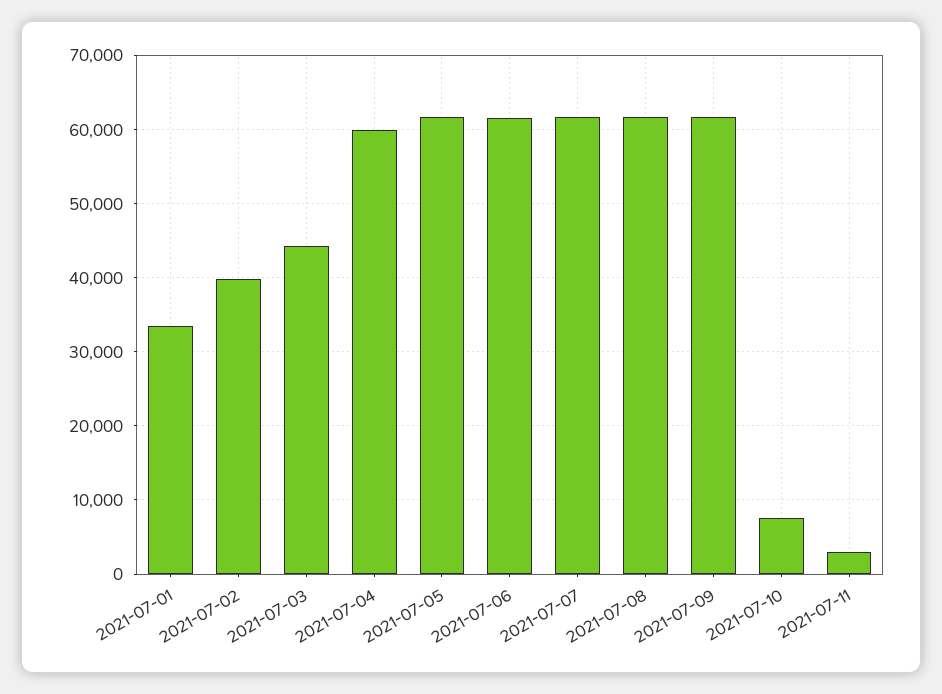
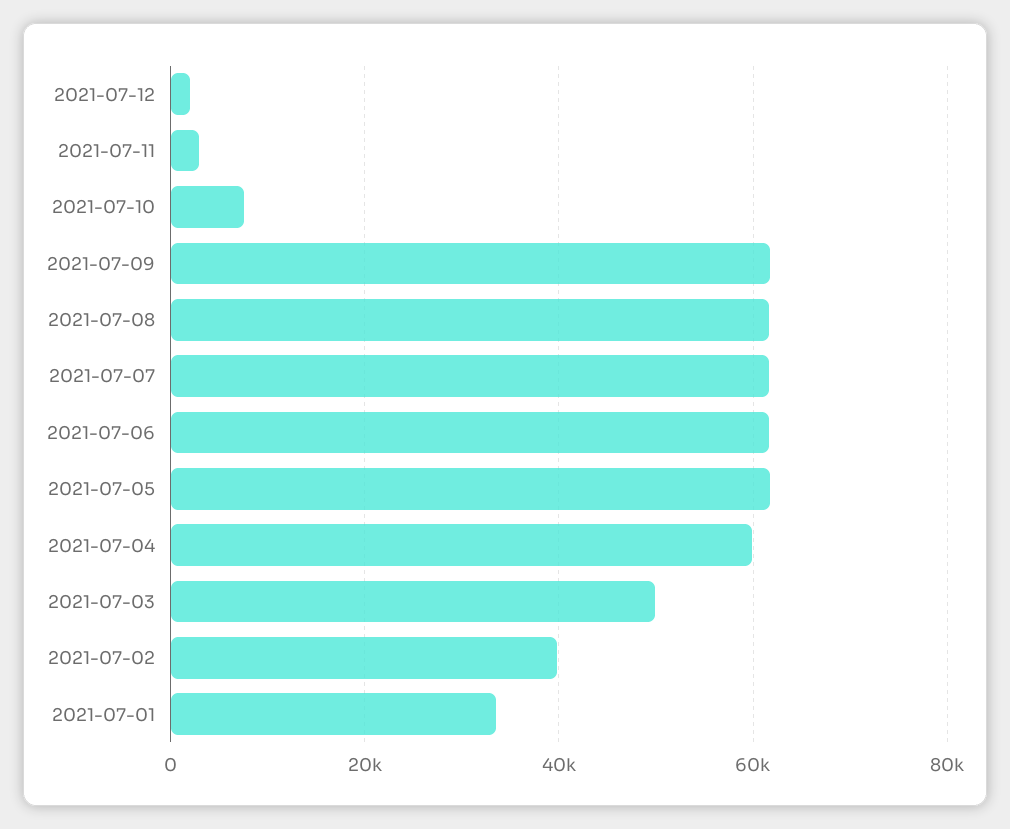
2021-07-03: 44000 -> 50000
2021-07-12: none -> 2000

